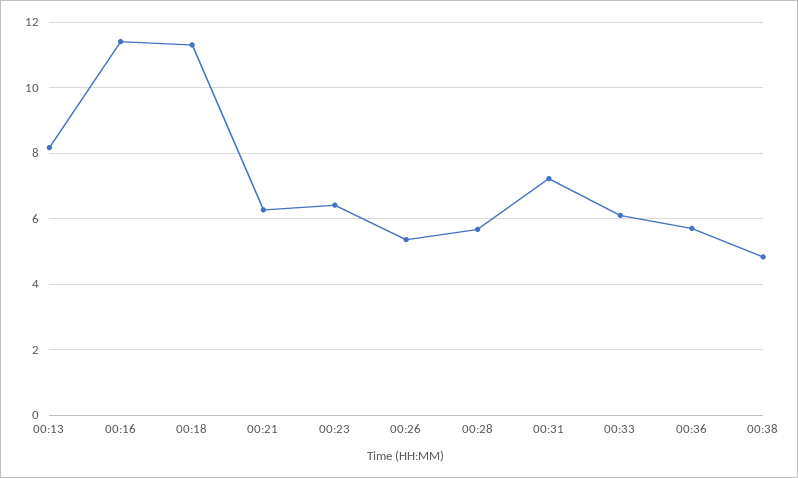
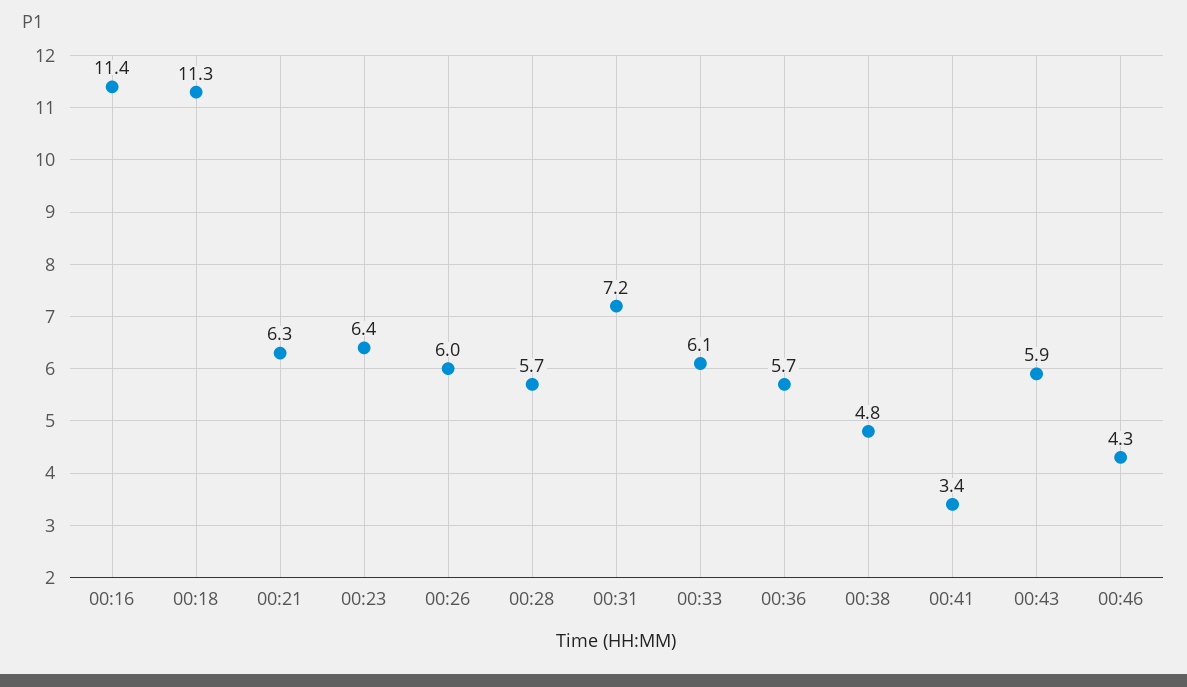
00:13: 8.2 -> none
00:26: 5.4 -> 6
00:41: none -> 3.4
00:43: none -> 5.9
00:46: none -> 4.3

